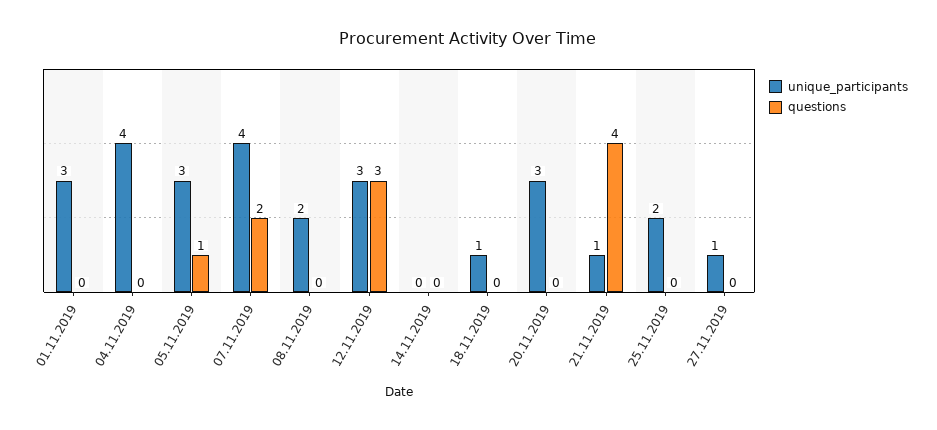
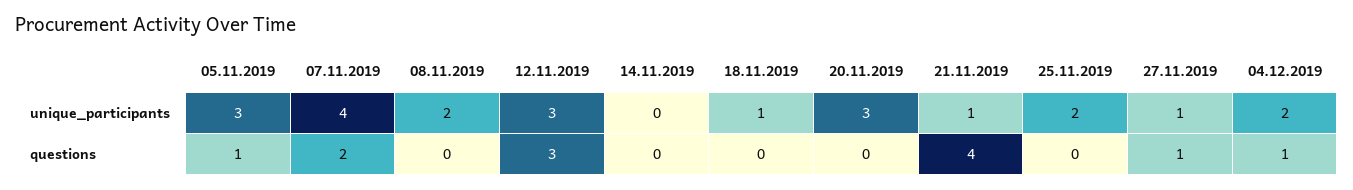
unique_participants, 01.11.2019: 3 -> none
questions, 01.11.2019: 0 -> none
unique_participants, 04.11.2019: 4 -> none
questions, 04.11.2019: 0 -> none
questions, 27.11.2019: 0 -> 1
unique_participants, 04.12.2019: none -> 2
questions, 04.12.2019: none -> 1

